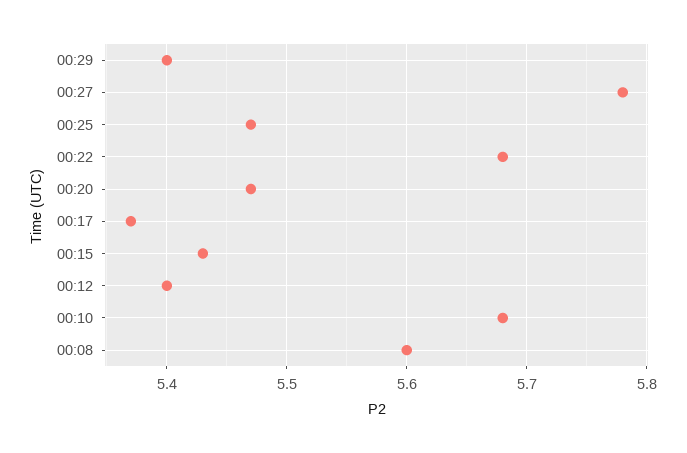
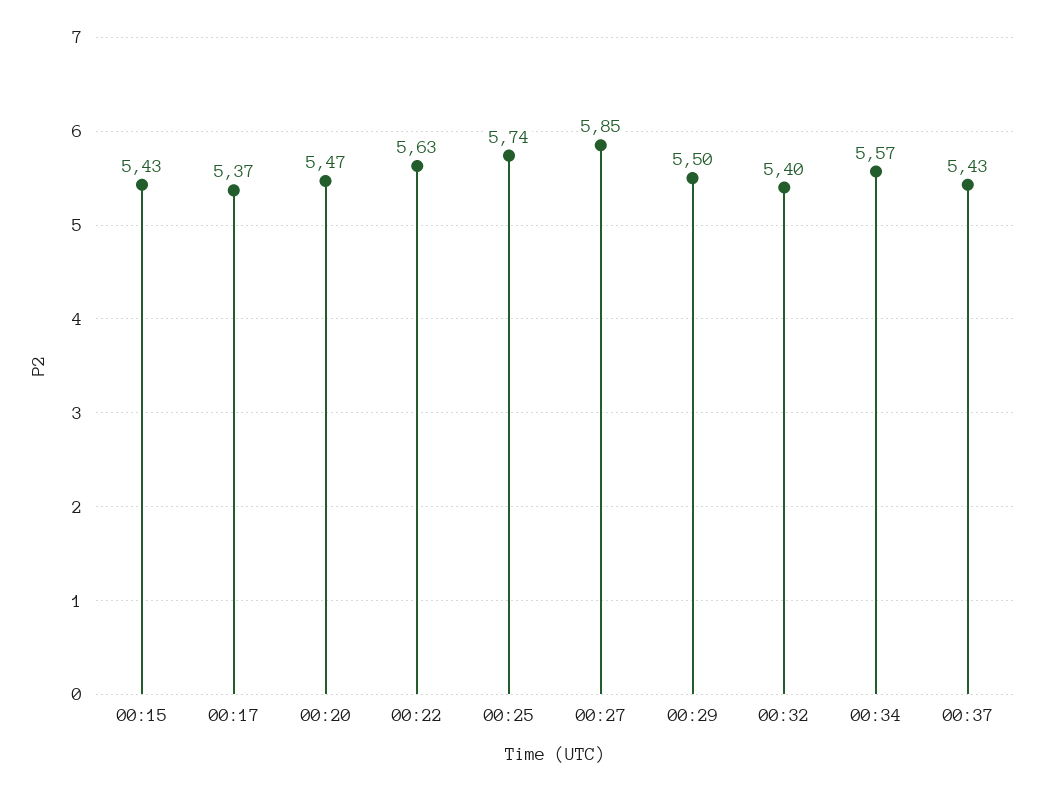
00:29: 5.4 -> 5.5
00:27: 5.78 -> 5.85
00:25: 5.47 -> 5.74
00:22: 5.68 -> 5.63
00:12: 5.4 -> none
00:10: 5.68 -> none
00:08: 5.6 -> none
00:32: none -> 5.4
00:34: none -> 5.57
00:37: none -> 5.43

